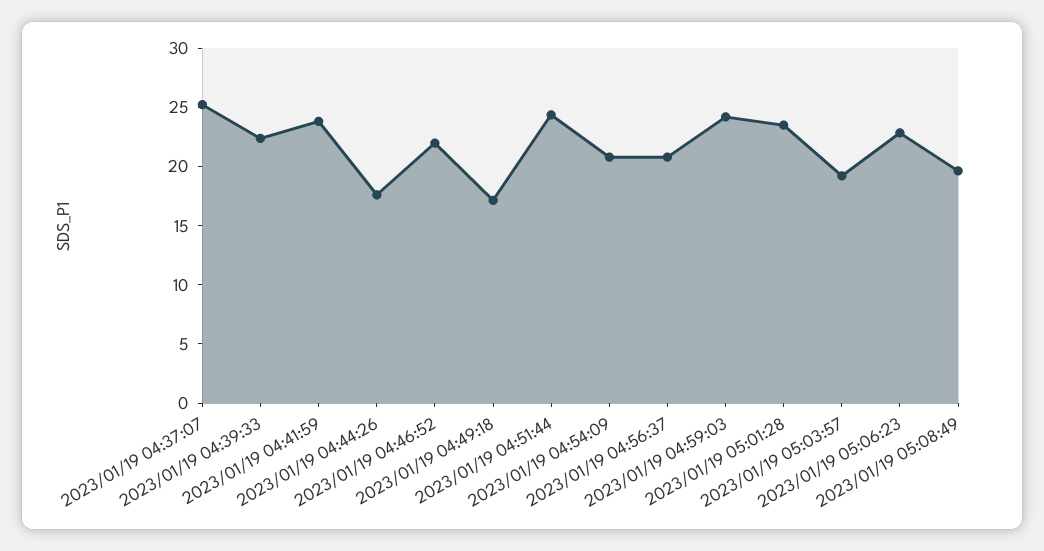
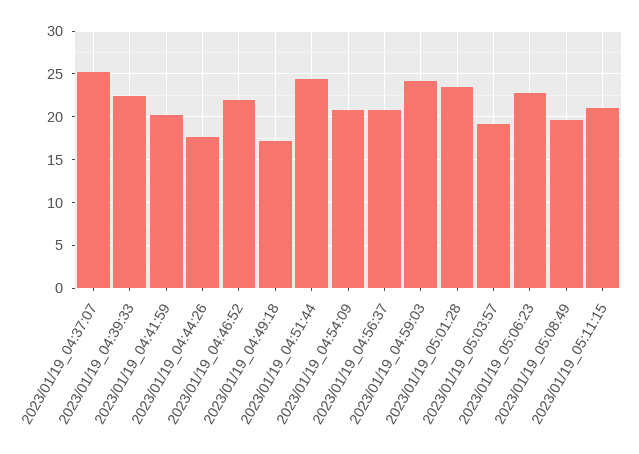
2023/01/19 04:41:59: 24 -> 20
2023/01/19_05:11:15: none -> 21

